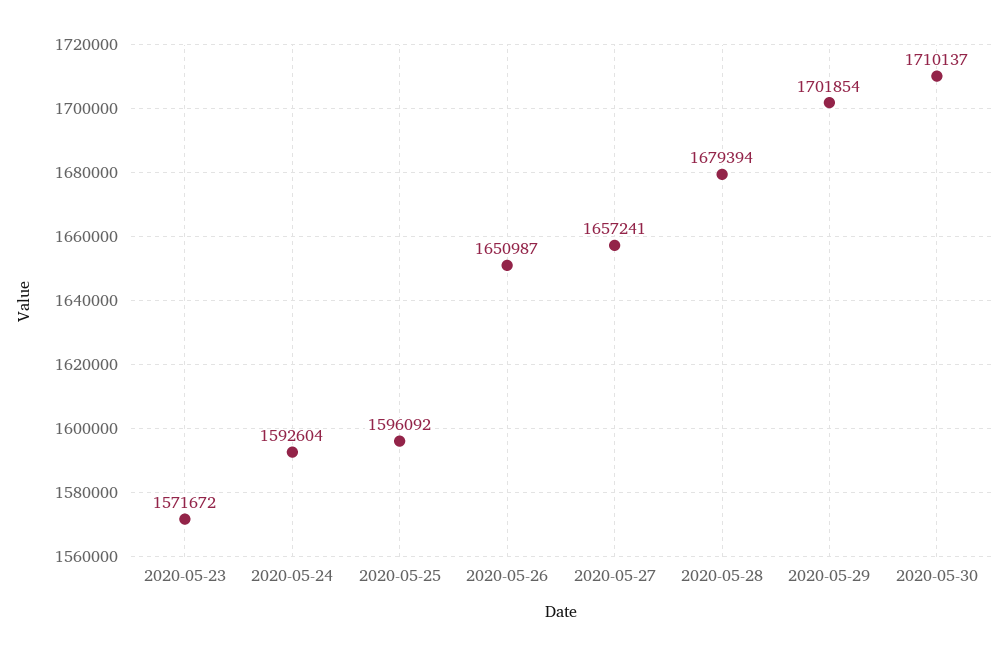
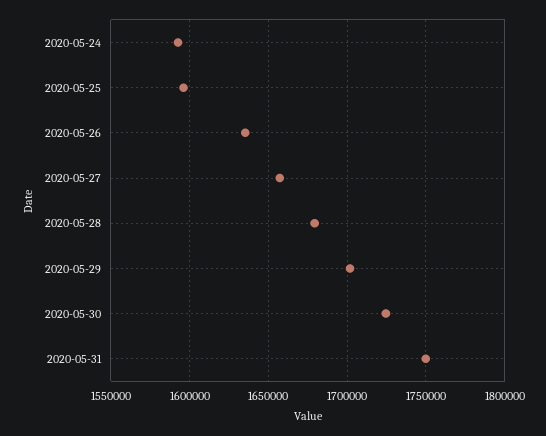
2020-05-23: 1571672 -> none
2020-05-26: 1650987 -> 1635000
2020-05-30: 1710137 -> 1725000
2020-05-31: none -> 1750000

